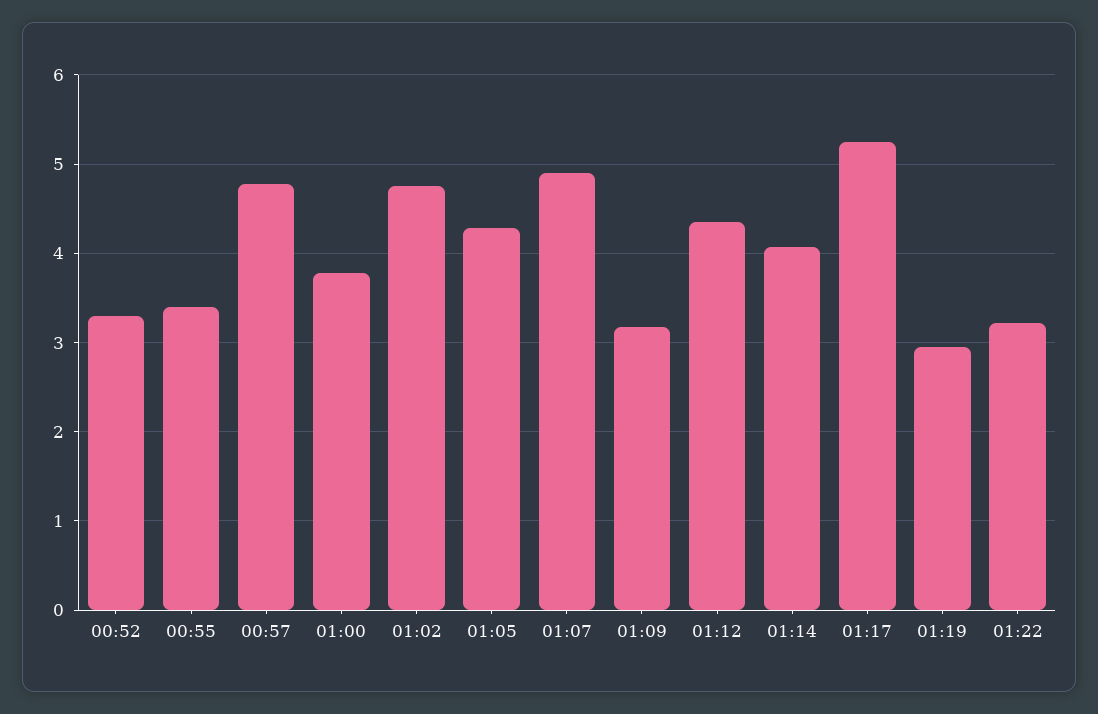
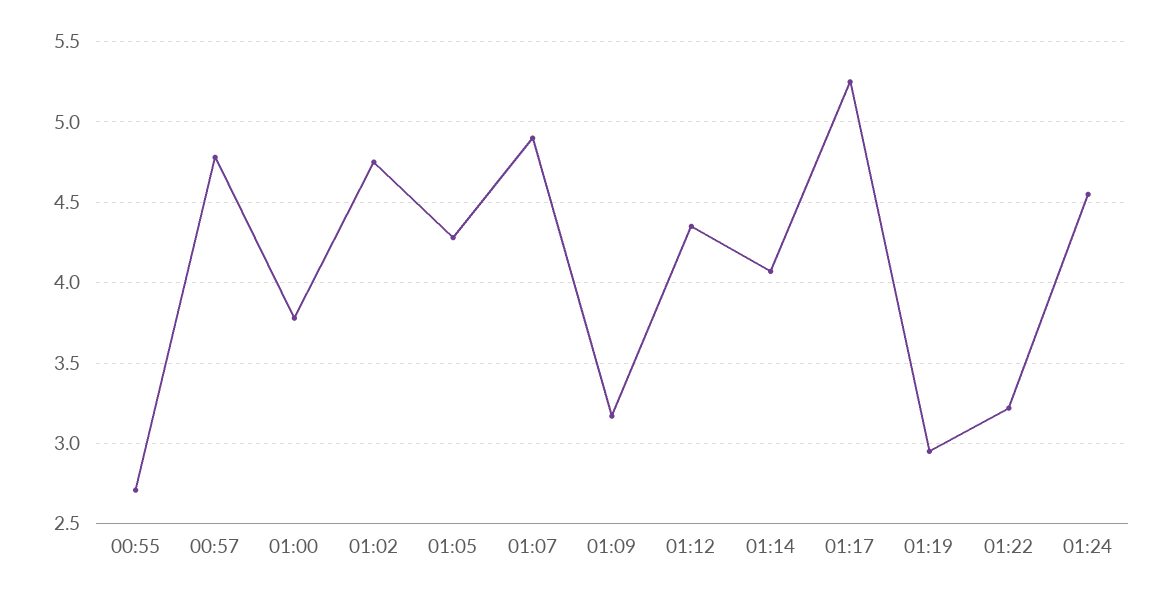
00:52: 3.3 -> none
00:55: 3.4 -> 2.7
01:24: none -> 4.55

